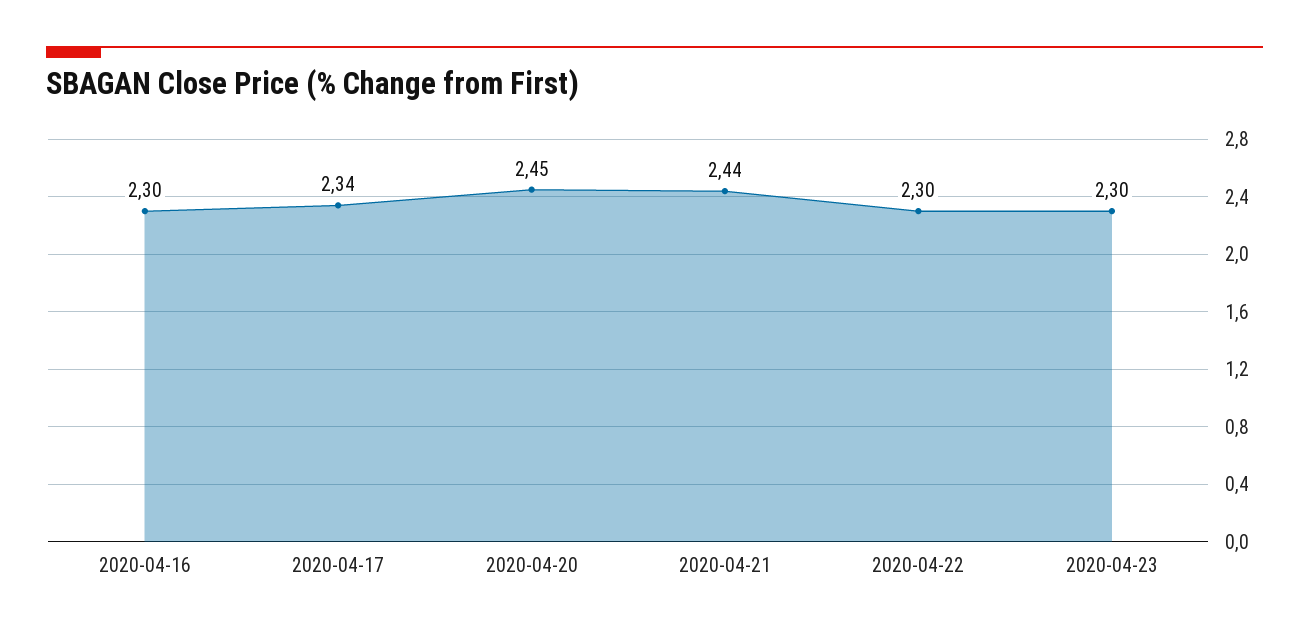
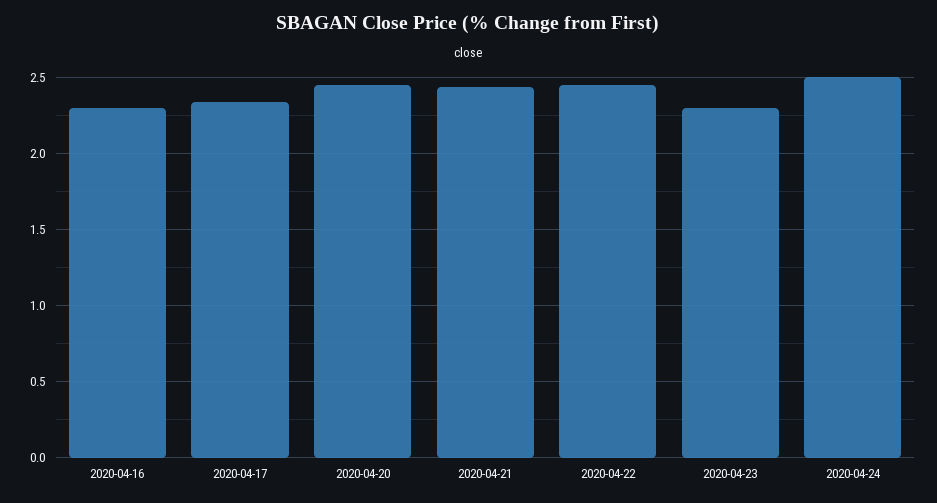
2020-04-22: 2.3 -> 2.45
2020-04-24: none -> 2.5

